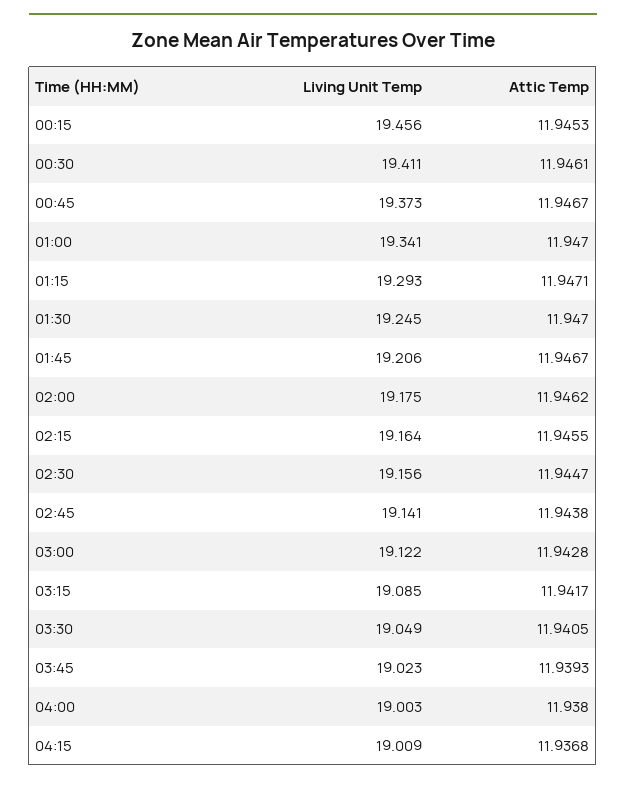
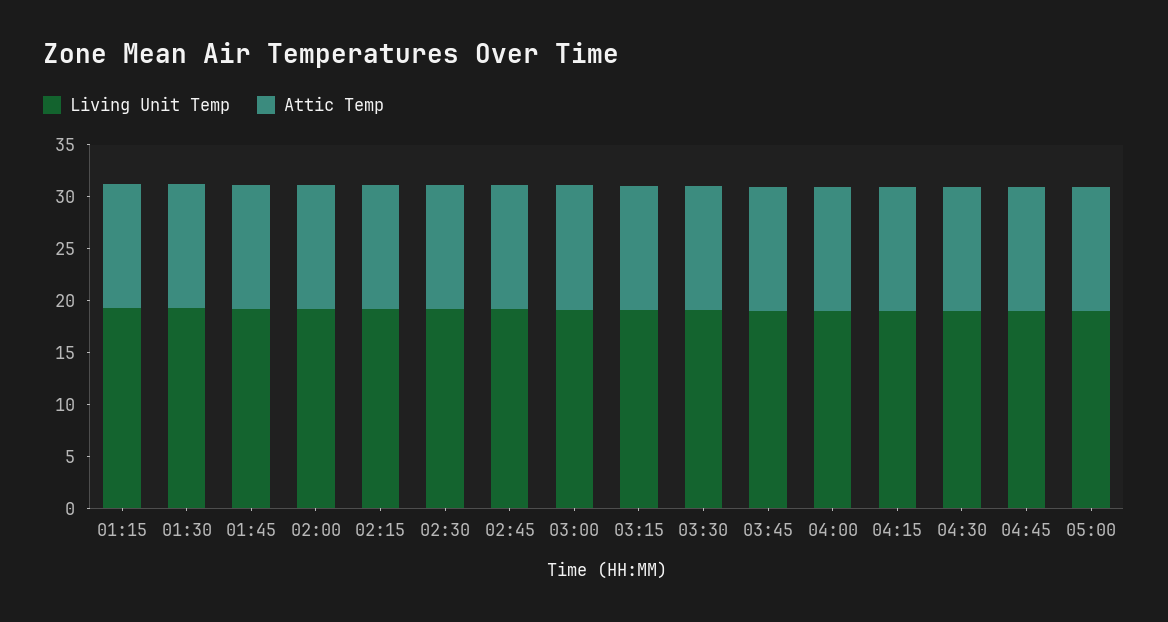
Living Unit Temp, 00:15: 19.456 -> none
Attic Temp, 00:15: 11.9453 -> none
Living Unit Temp, 00:30: 19.411 -> none
Attic Temp, 00:30: 11.9461 -> none
Living Unit Temp, 00:45: 19.373 -> none
Attic Temp, 00:45: 11.9467 -> none
Living Unit Temp, 01:00: 19.341 -> none
Attic Temp, 01:00: 11.947 -> none
Living Unit Temp, 04:30: none -> 19
Attic Temp, 04:30: none -> 12
Living Unit Temp, 04:45: none -> 19
Attic Temp, 04:45: none -> 12
Living Unit Temp, 05:00: none -> 19
Attic Temp, 05:00: none -> 12

